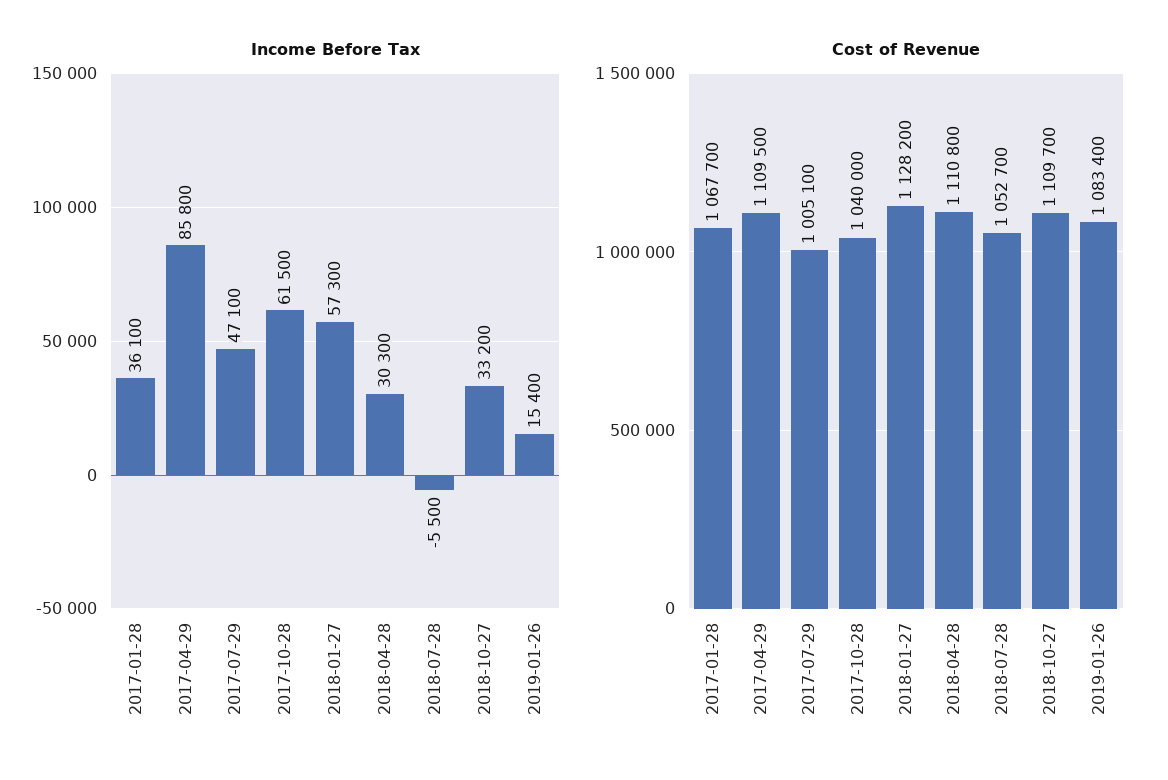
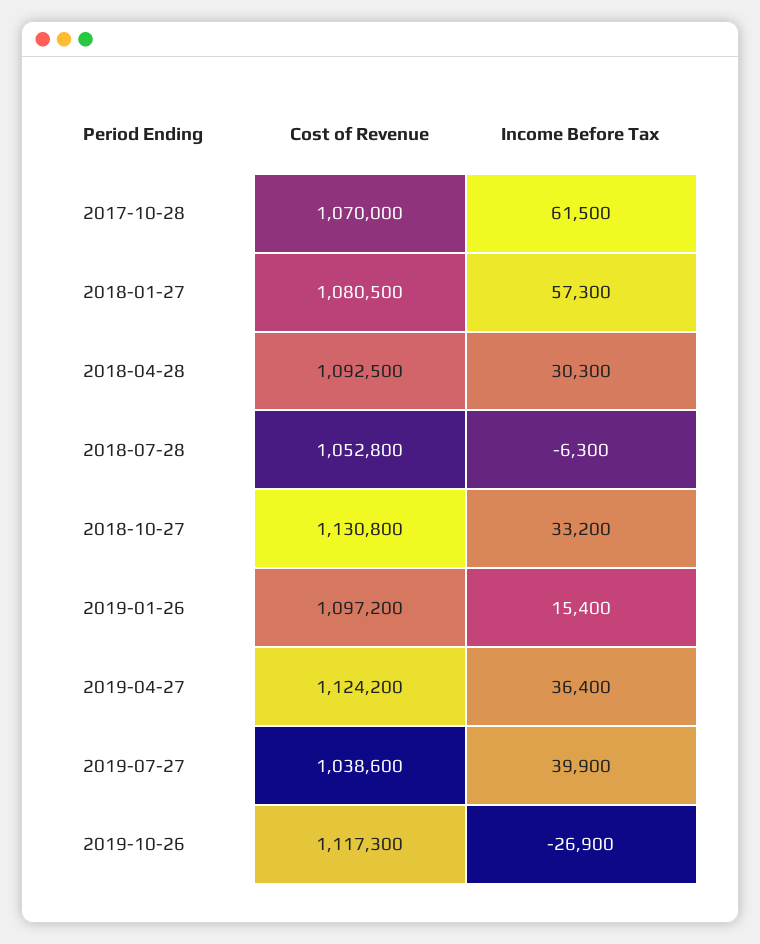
Income Before Tax, 2017-01-28: 36100 -> none
Income Before Tax, 2017-04-29: 85800 -> none
Income Before Tax, 2017-07-29: 47100 -> none
Income Before Tax, 2018-07-28: -5500 -> -6300
Cost of Revenue, 2017-01-28: 1067700 -> none
Cost of Revenue, 2017-04-29: 1109500 -> none
Cost of Revenue, 2017-07-29: 1005100 -> none
Cost of Revenue, 2017-10-28: 1040000 -> 1070000
Cost of Revenue, 2018-01-27: 1128200 -> 1080500
Cost of Revenue, 2018-04-28: 1110800 -> 1092500
Cost of Revenue, 2018-07-28: 1052700 -> 1052800
Cost of Revenue, 2018-10-27: 1109700 -> 1130800
Cost of Revenue, 2019-01-26: 1083400 -> 1097200
Cost of Revenue, 2019-04-27: none -> 1124200
Income Before Tax, 2019-04-27: none -> 36400
Cost of Revenue, 2019-07-27: none -> 1038600
Income Before Tax, 2019-07-27: none -> 39900
Cost of Revenue, 2019-10-26: none -> 1117300
Income Before Tax, 2019-10-26: none -> -26900

